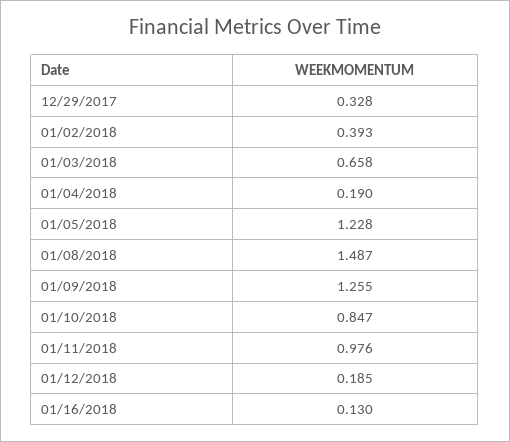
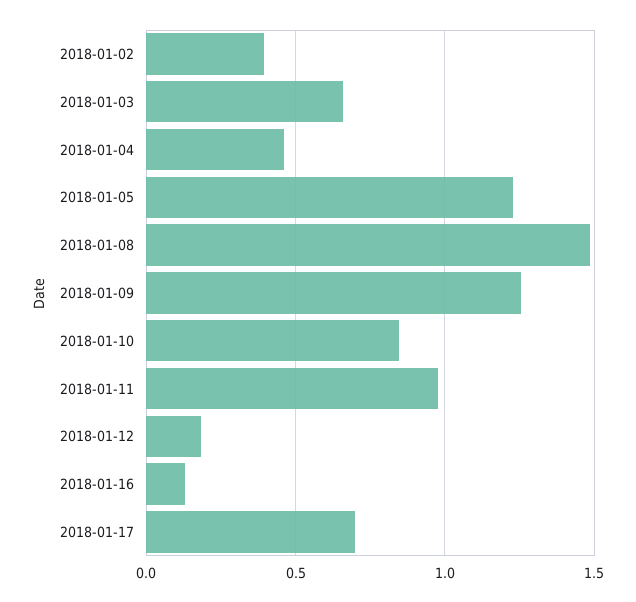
12/29/2017: 0.328 -> none
01/04/2018: 0.19 -> 0.45
2018-01-17: none -> 0.7

